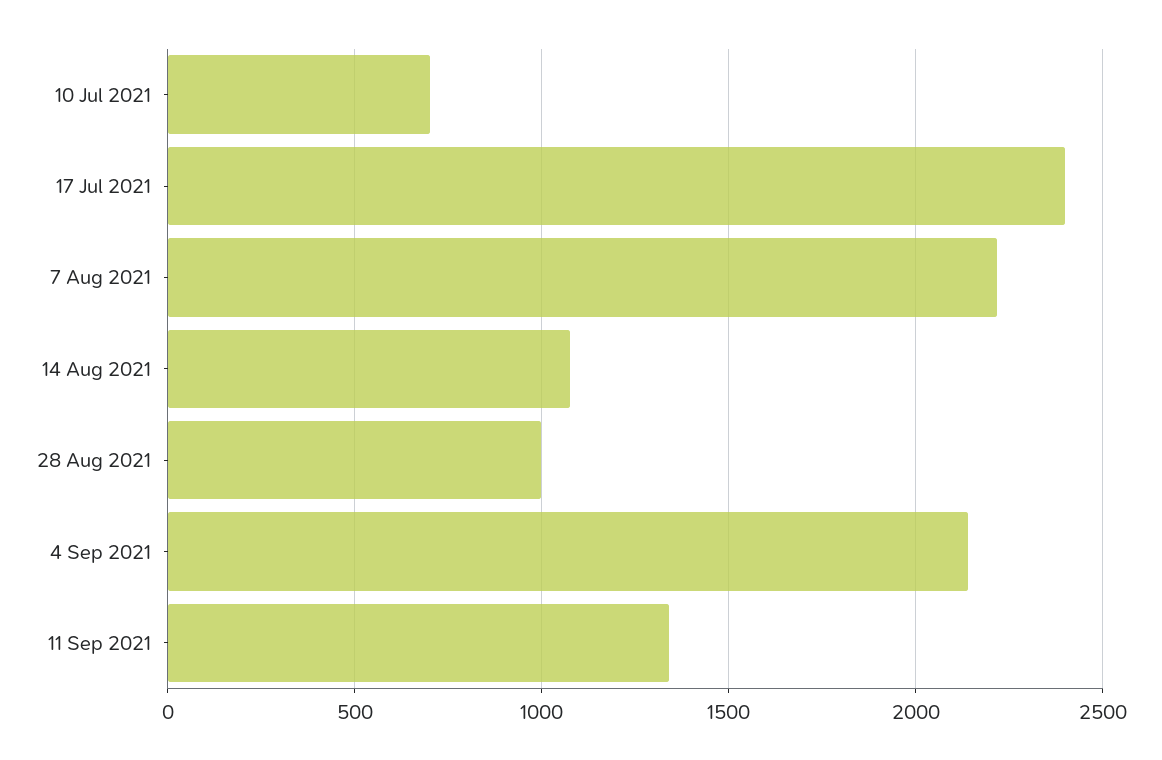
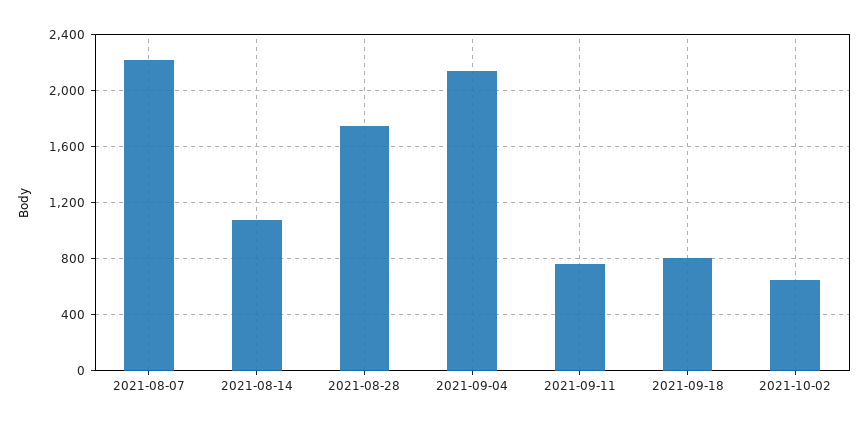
10 Jul 2021: 700 -> none
17 Jul 2021: 2400 -> none
28 Aug 2021: 1000 -> 1750
11 Sep 2021: 1350 -> 750
2021-09-18: none -> 800
2021-10-02: none -> 650

